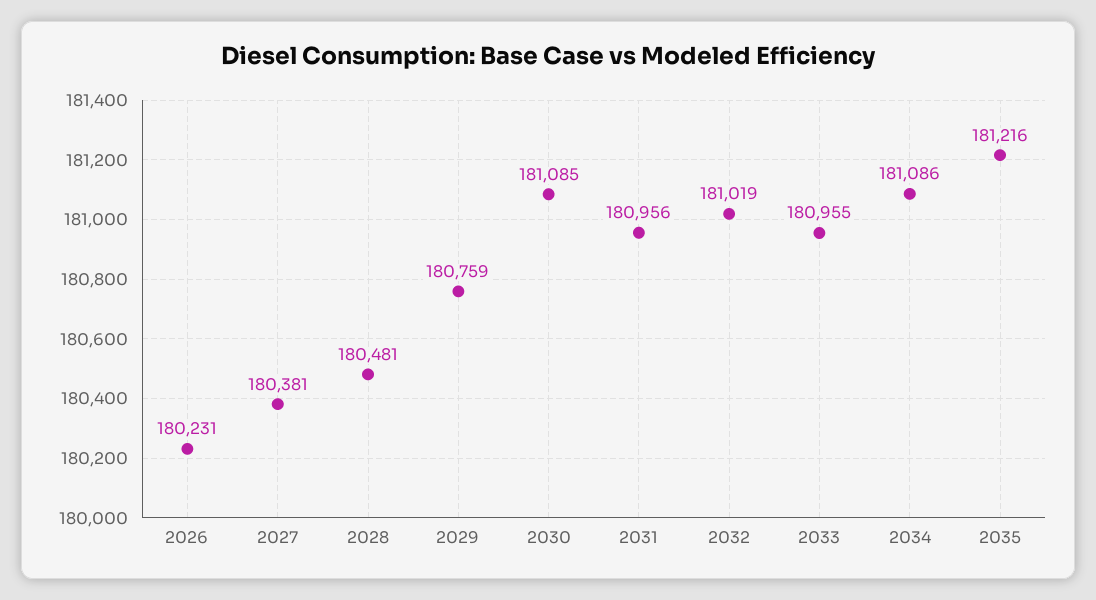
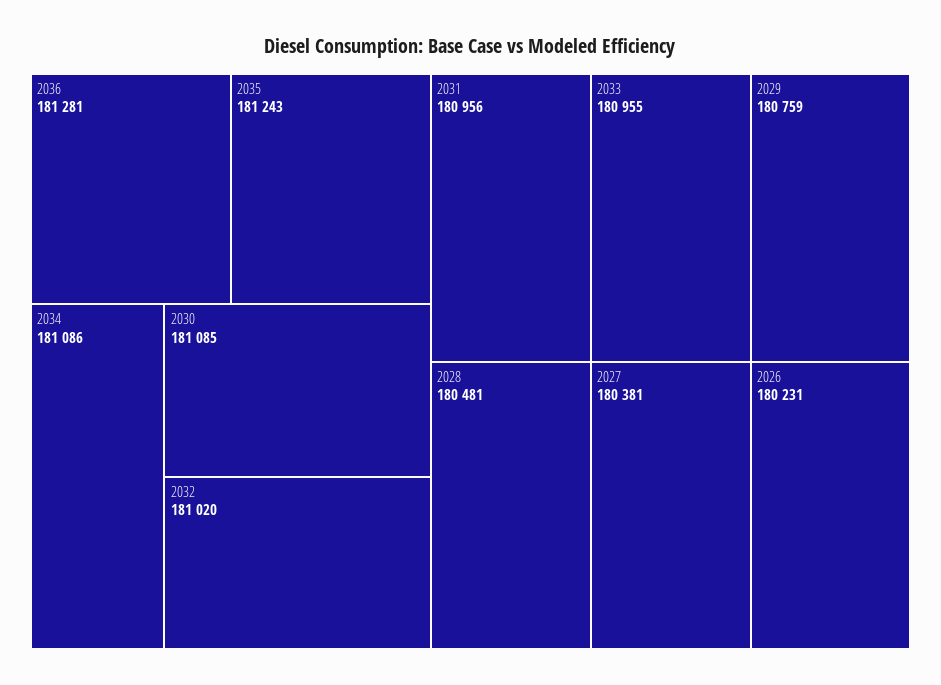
2032: 181019 -> 181020
2035: 181216 -> 181243
2036: none -> 181281

